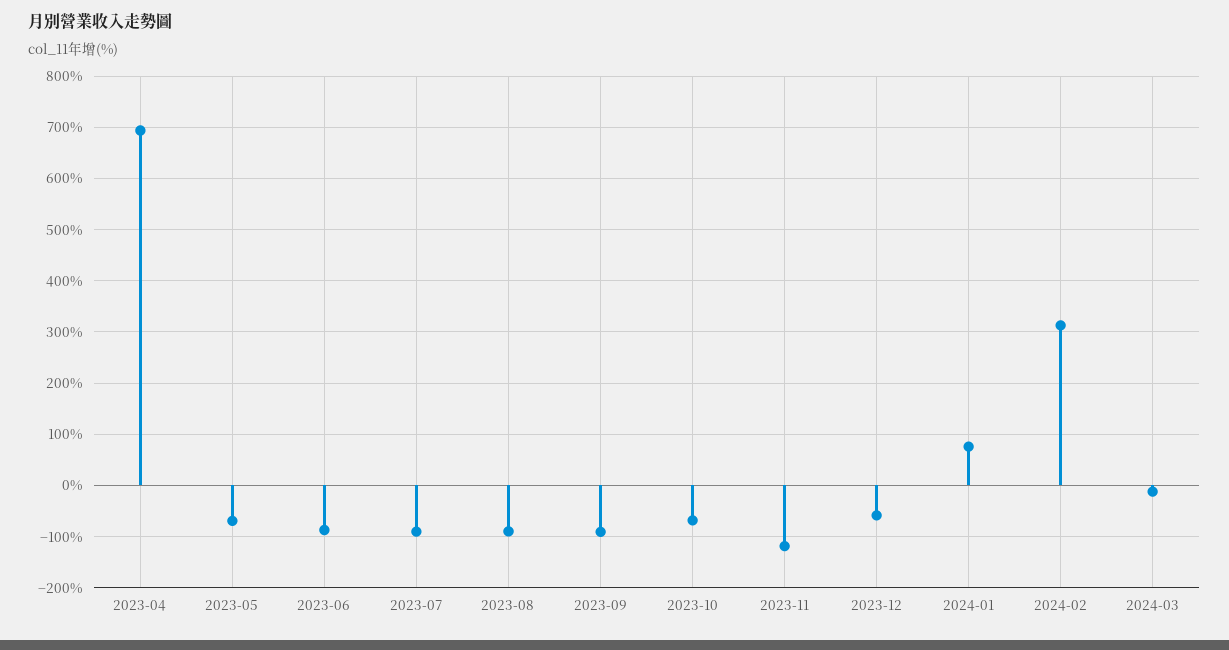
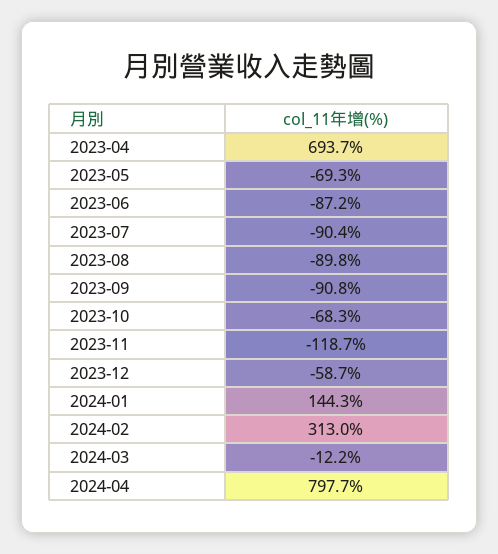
2024-01: 80 -> 144.3
2024-04: none -> 797.7

